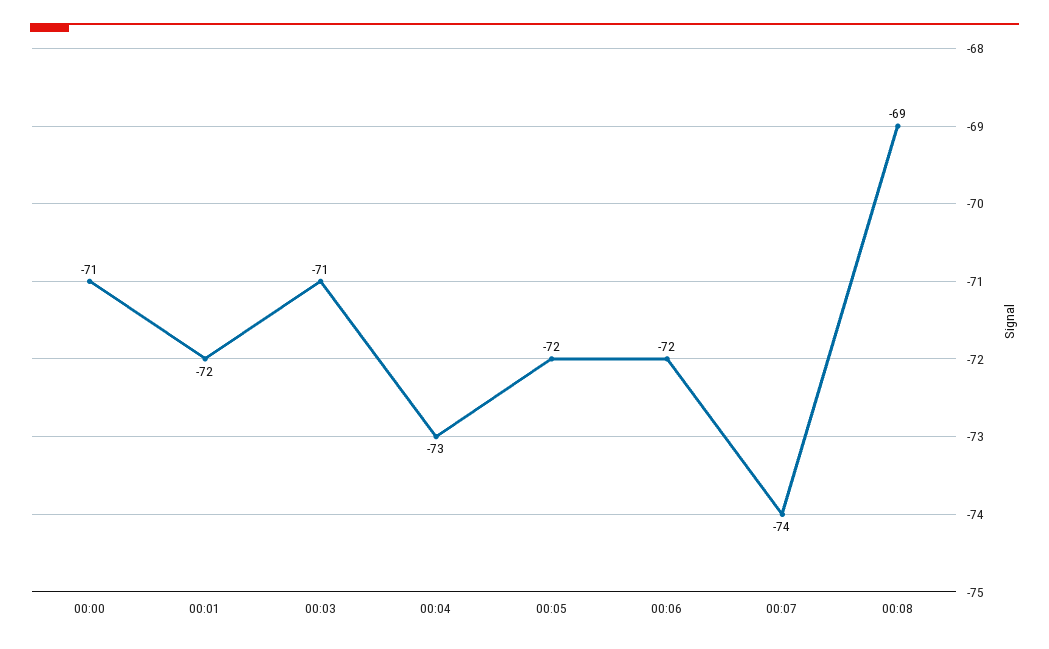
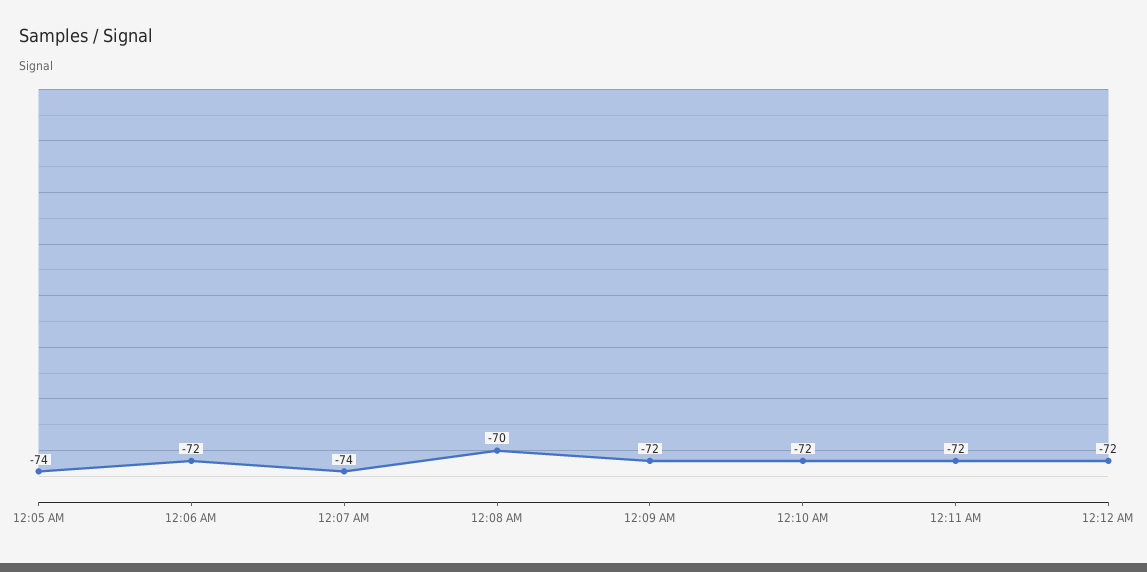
00:00: -71 -> none
00:01: -72 -> none
00:03: -71 -> none
00:04: -73 -> none
00:05: -72 -> -74
00:08: -69 -> -70
12:09 AM: none -> -72
12:10 AM: none -> -72
12:11 AM: none -> -72
12:12 AM: none -> -72

